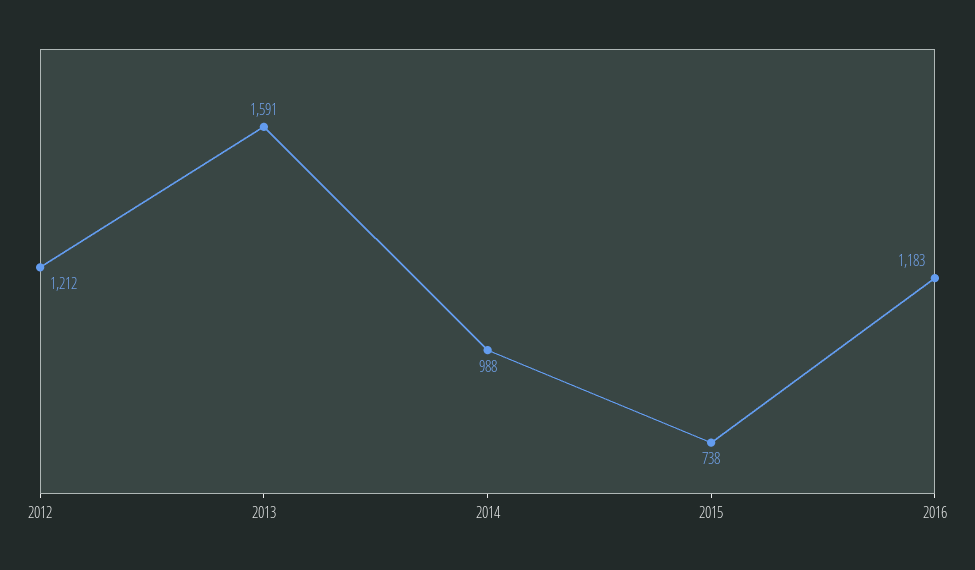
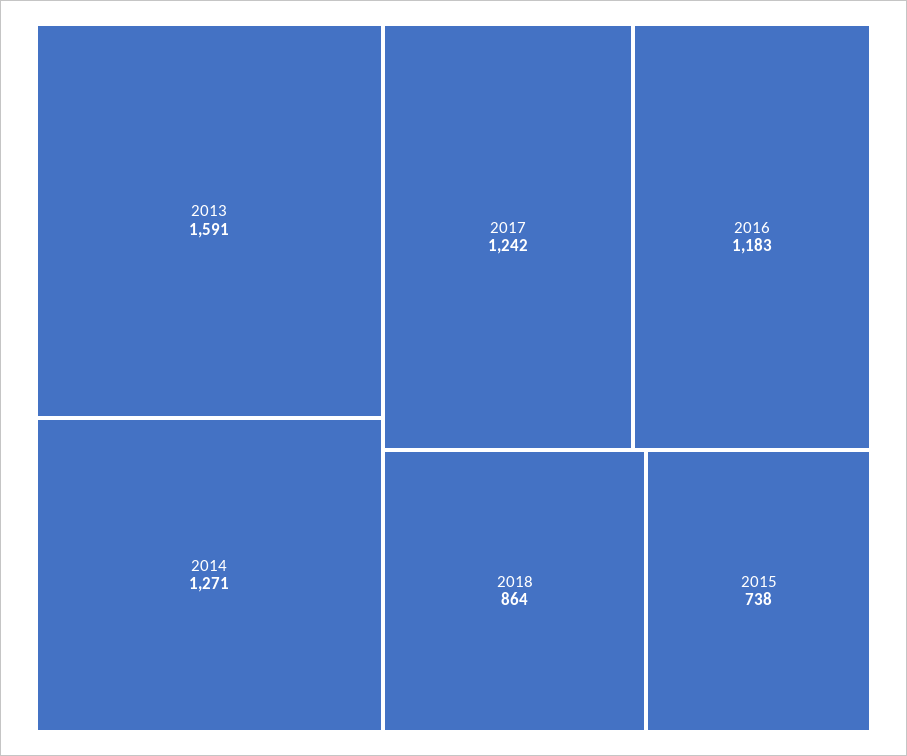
2012: 1212 -> none
2014: 988 -> 1271
2017: none -> 1242
2018: none -> 864

